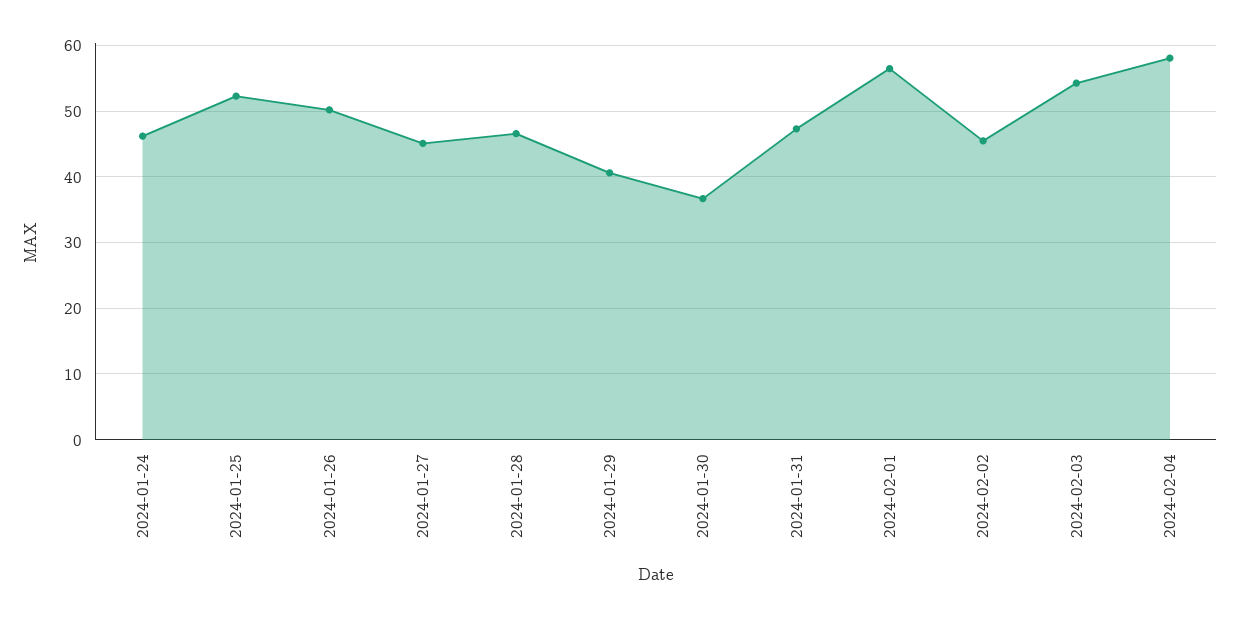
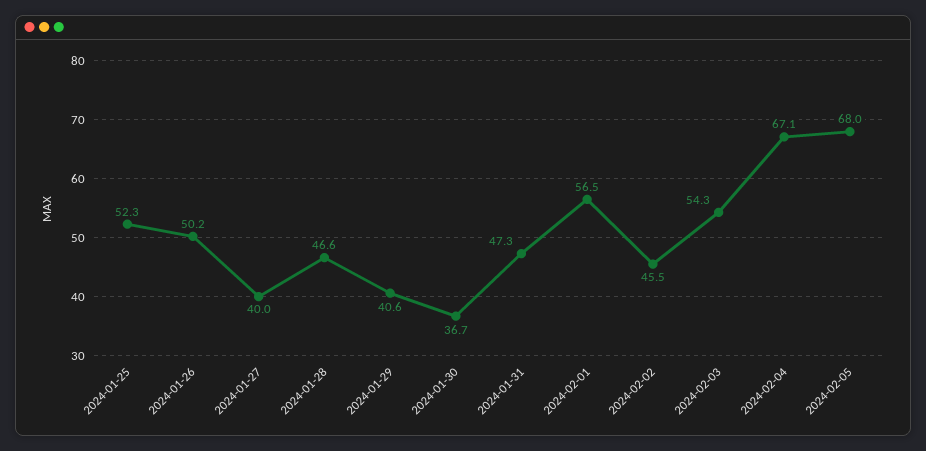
2024-01-24: 46 -> none
2024-01-27: 45 -> 40
2024-02-04: 58 -> 67.1
2024-02-05: none -> 68

